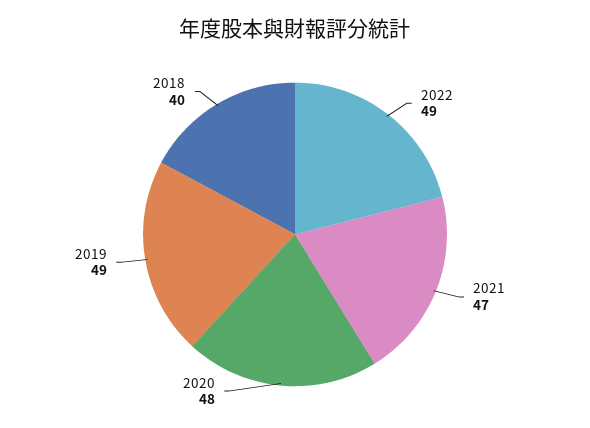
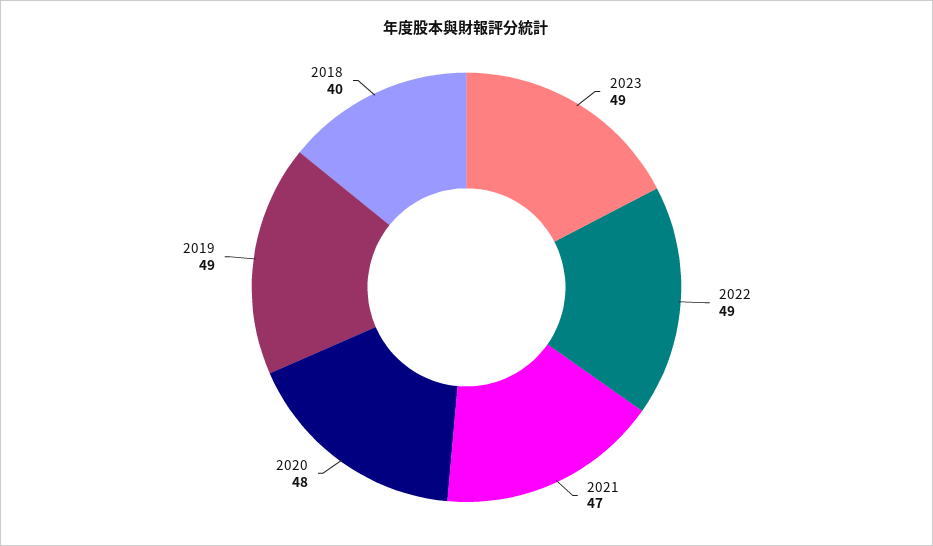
2023: none -> 49

